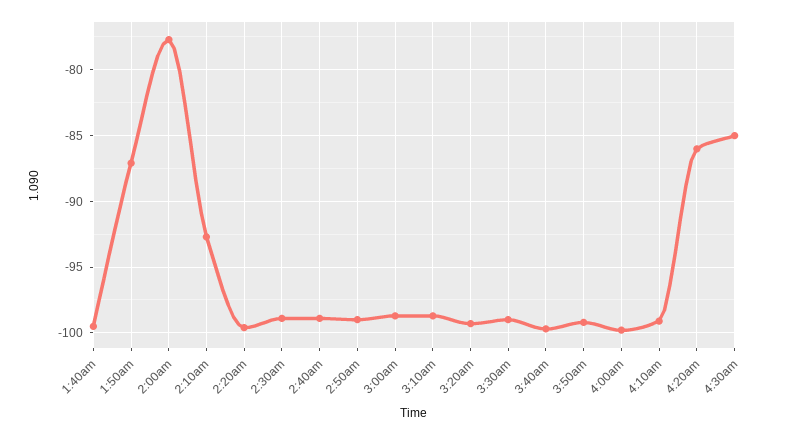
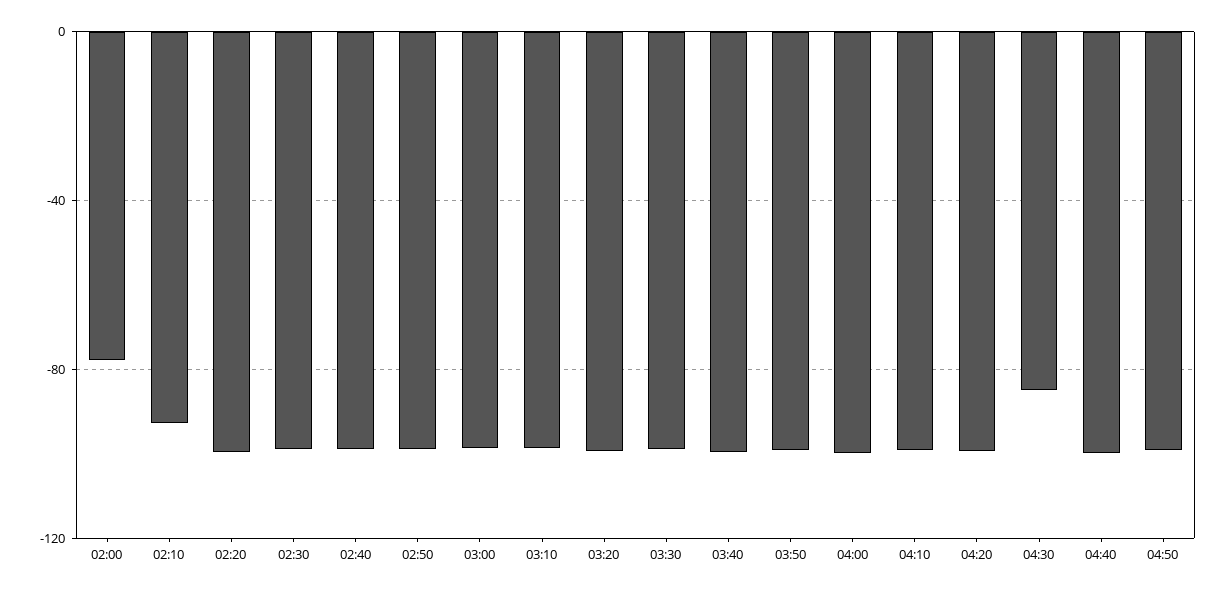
1:40am: -99.5 -> none
1:50am: -87 -> none
4:20am: -86 -> -100
04:40: none -> -100
04:50: none -> -100

